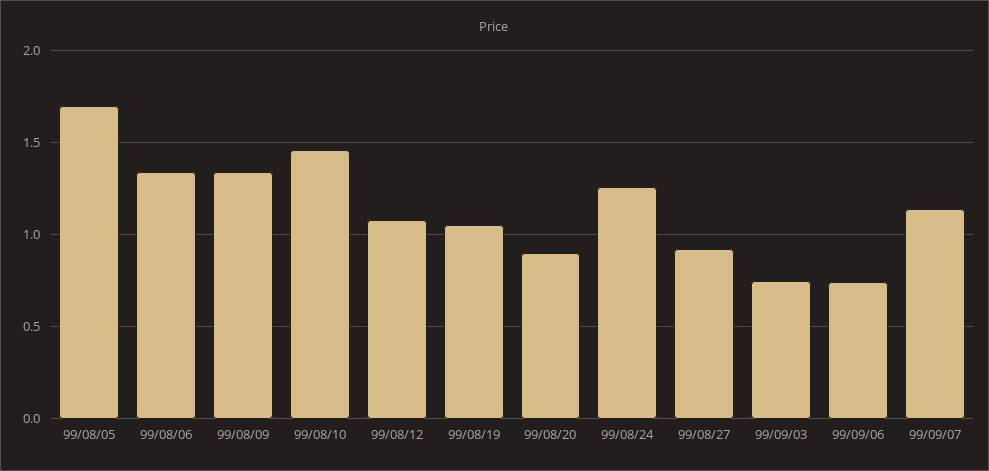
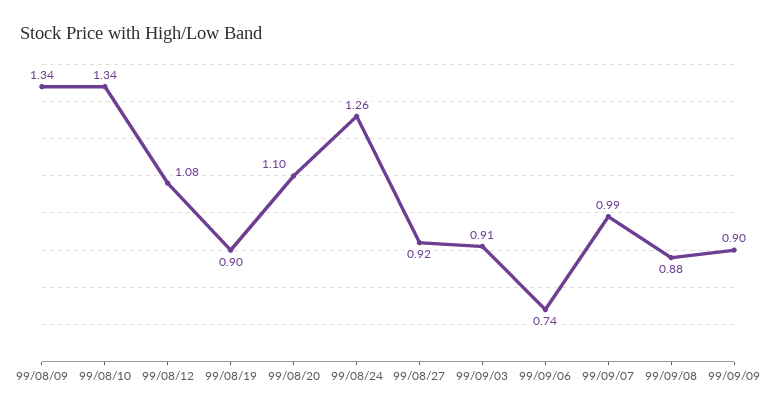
99/08/05: 1.7 -> none
99/08/06: 1.35 -> none
99/08/10: 1.45 -> 1.34
99/08/19: 1.05 -> 0.9
99/08/20: 0.9 -> 1.1
99/09/03: 0.75 -> 0.91
99/09/07: 1.15 -> 0.99
99/09/08: none -> 0.88
99/09/09: none -> 0.9

